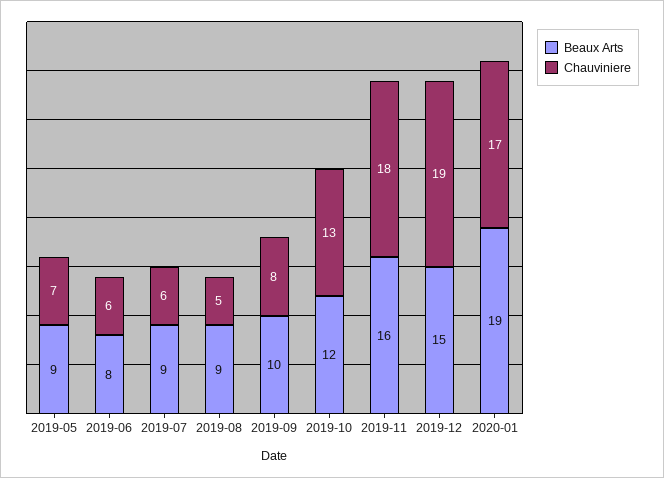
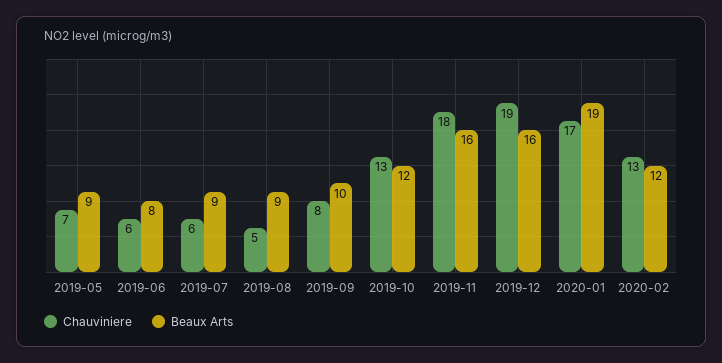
Beaux Arts, 2019-12: 15 -> 16
Chauviniere, 2020-02: none -> 13
Beaux Arts, 2020-02: none -> 12

